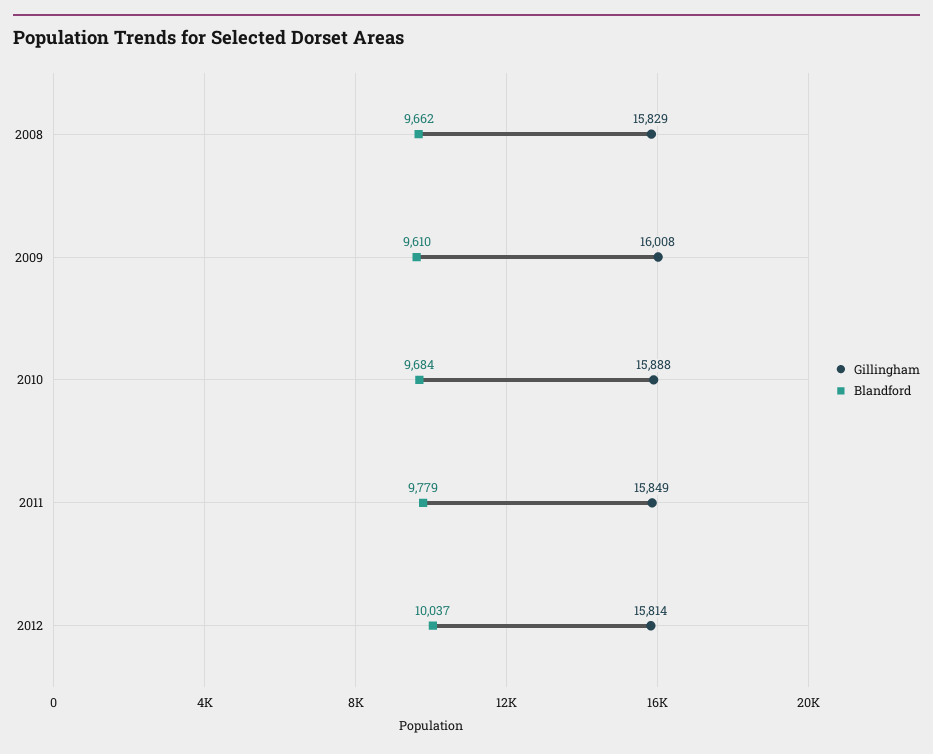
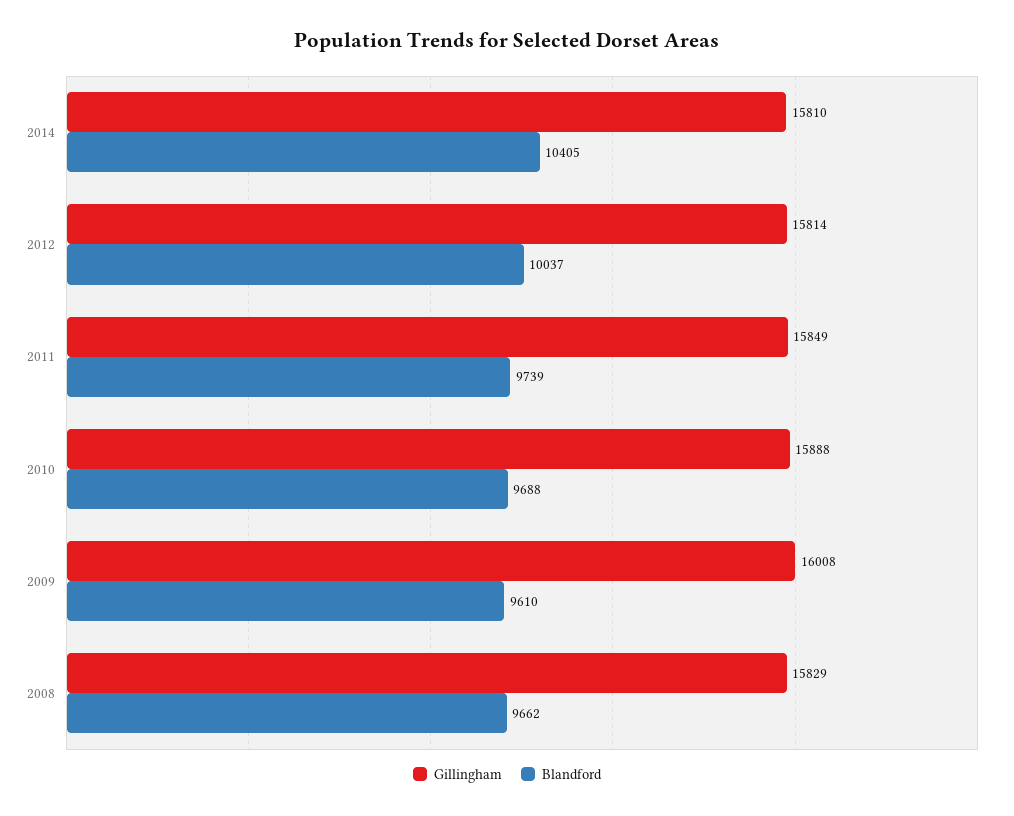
Blandford, 2010: 9684 -> 9688
Blandford, 2011: 9779 -> 9739
Gillingham, 2014: none -> 15810
Blandford, 2014: none -> 10405

